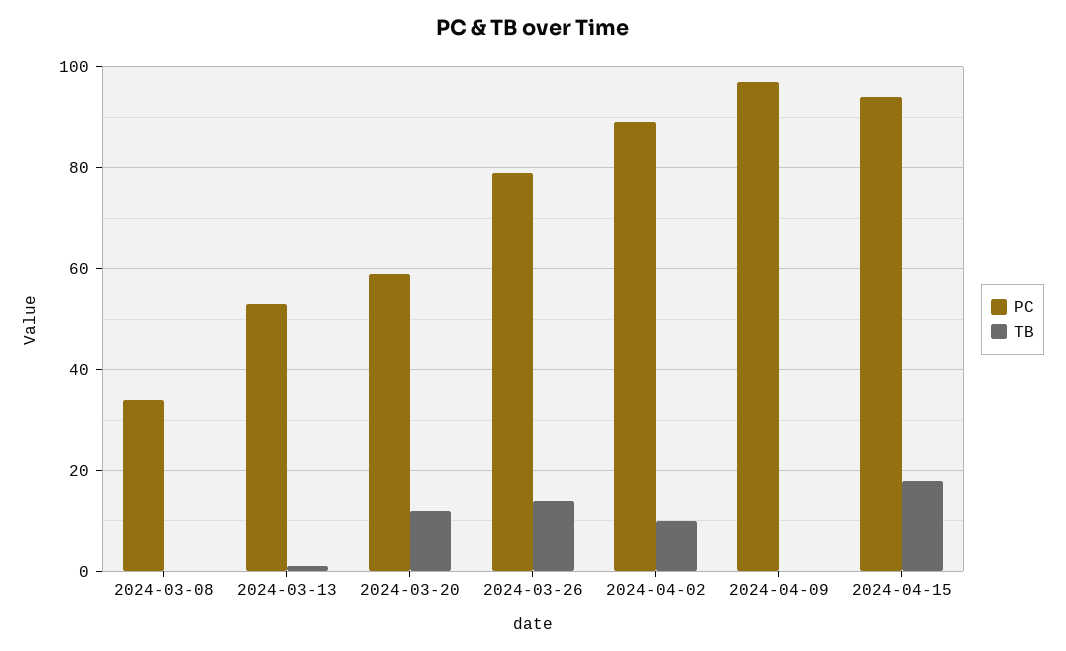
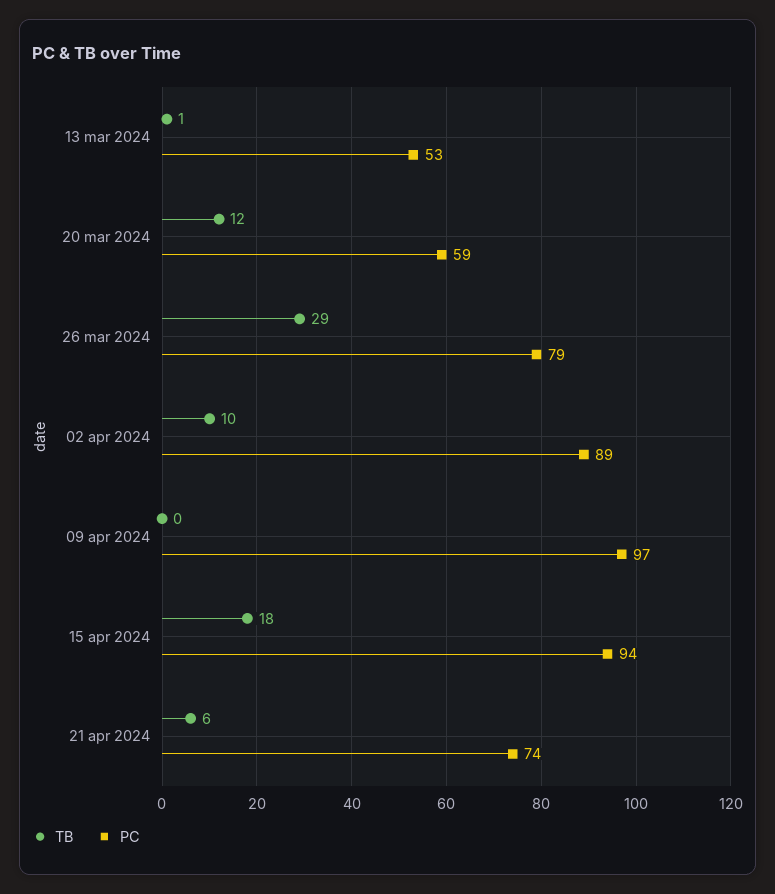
PC, 2024-03-08: 35 -> none
TB, 2024-03-08: 0 -> none
TB, 2024-03-26: 15 -> 29
TB, 21 apr 2024: none -> 6
PC, 21 apr 2024: none -> 74

